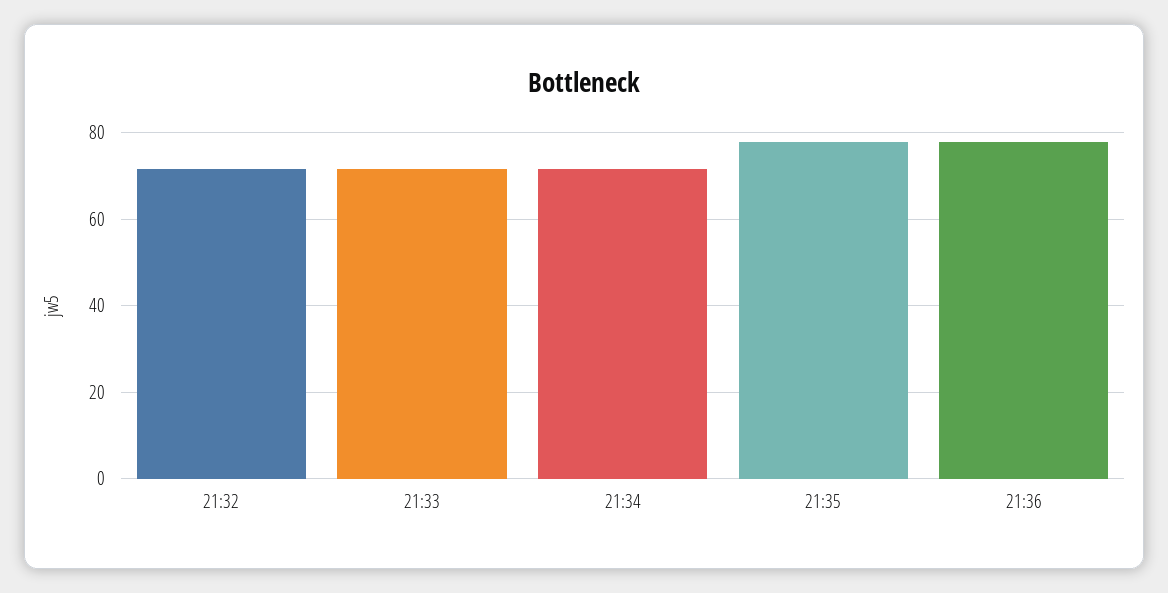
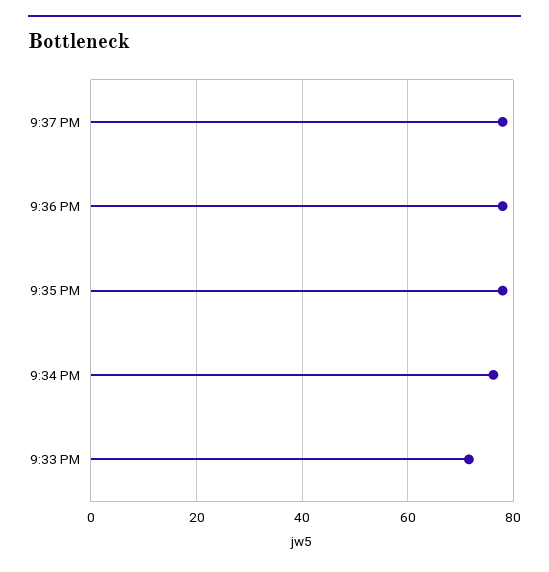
21:32: 72 -> none
21:34: 72 -> 76
9:37 PM: none -> 78

